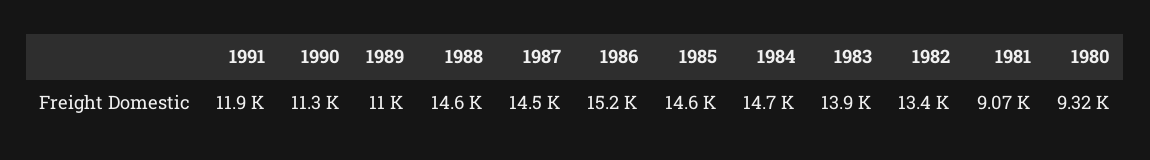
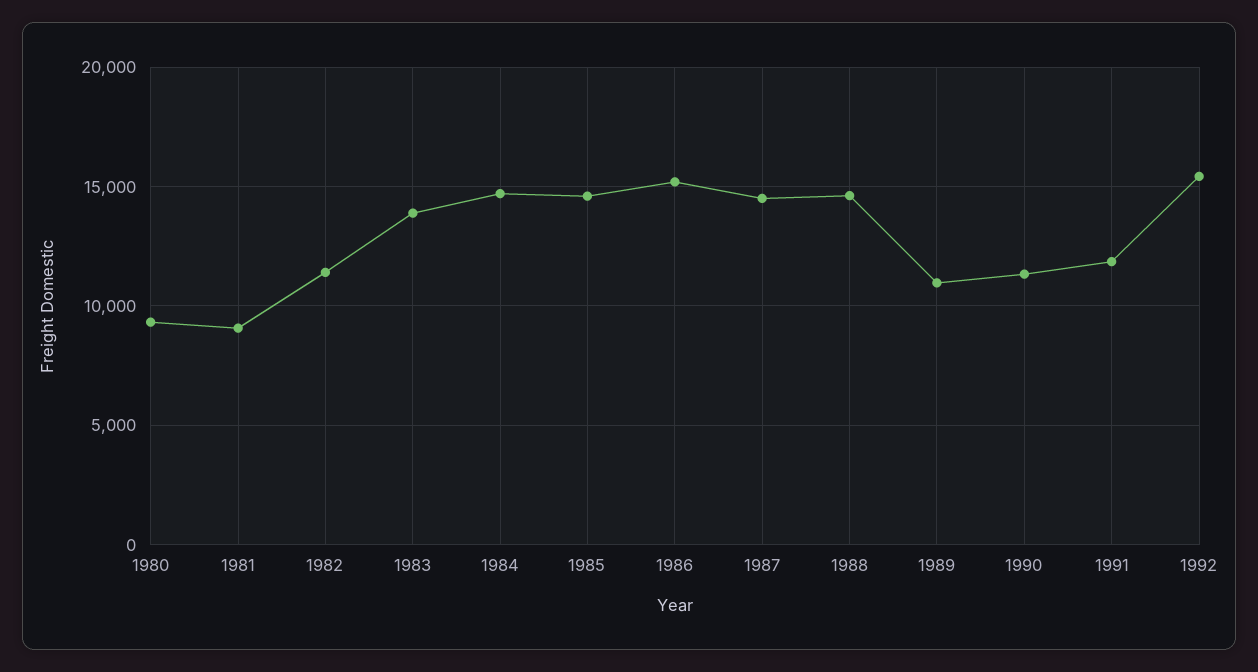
1982: 13400 -> 11500
1992: none -> 15500

